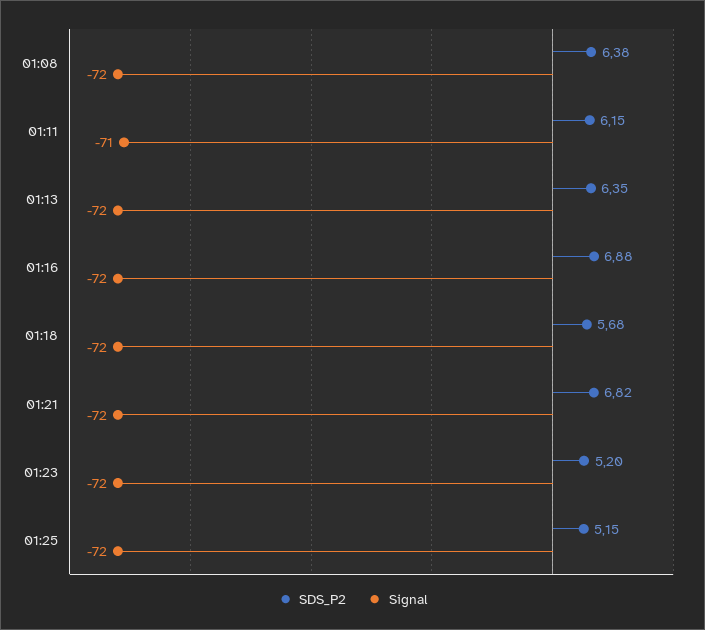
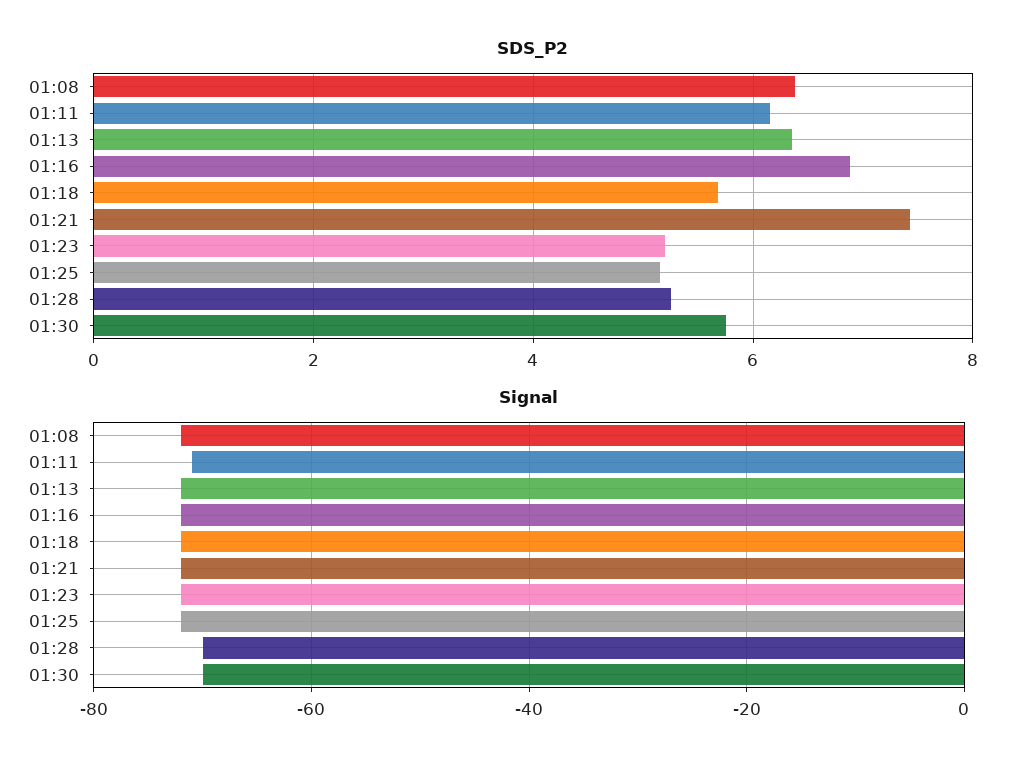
SDS_P2, 01:21: 6.82 -> 7.4
SDS_P2, 01:28: none -> 5.2
SDS_P2, 01:30: none -> 5.8
Signal, 01:28: none -> -70
Signal, 01:30: none -> -70

